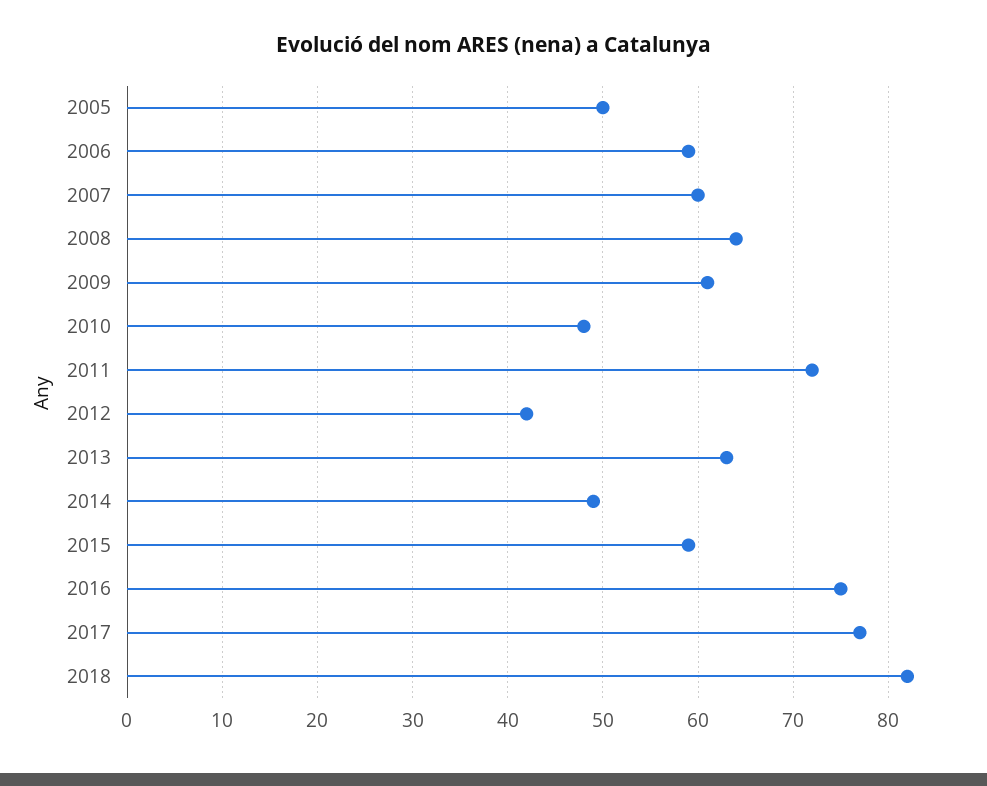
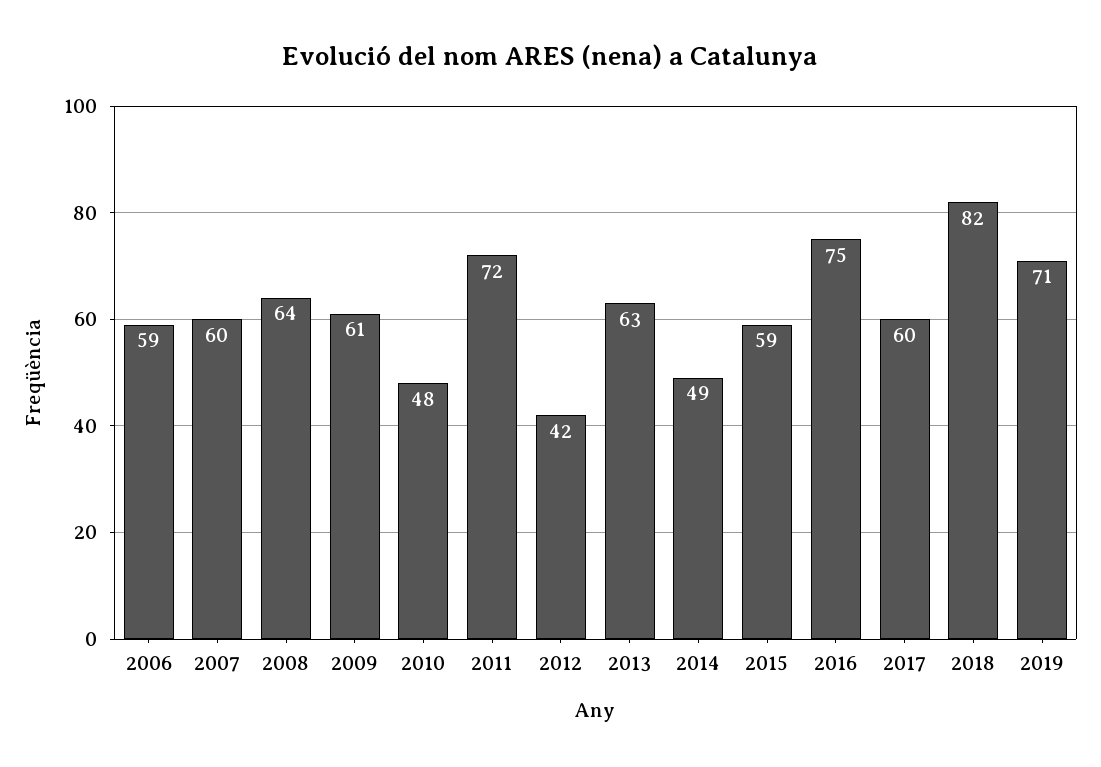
2005: 50 -> none
2017: 77 -> 60
2019: none -> 71

